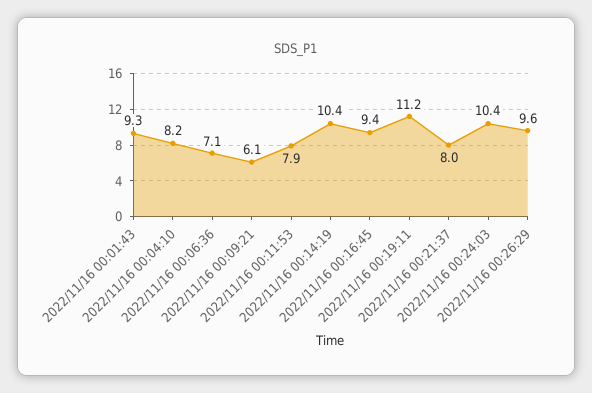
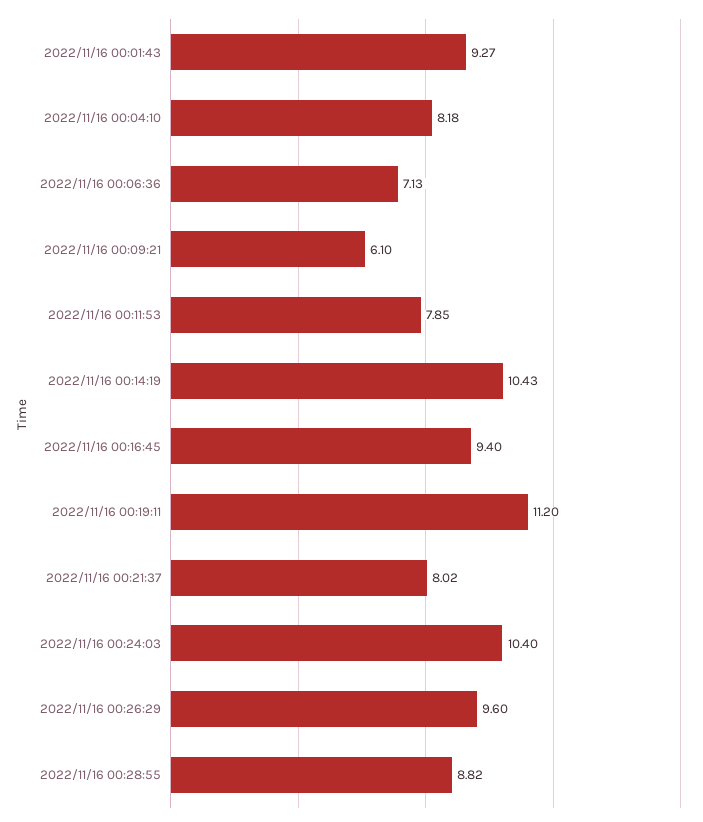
2022/11/16 00:28:55: none -> 8.82

